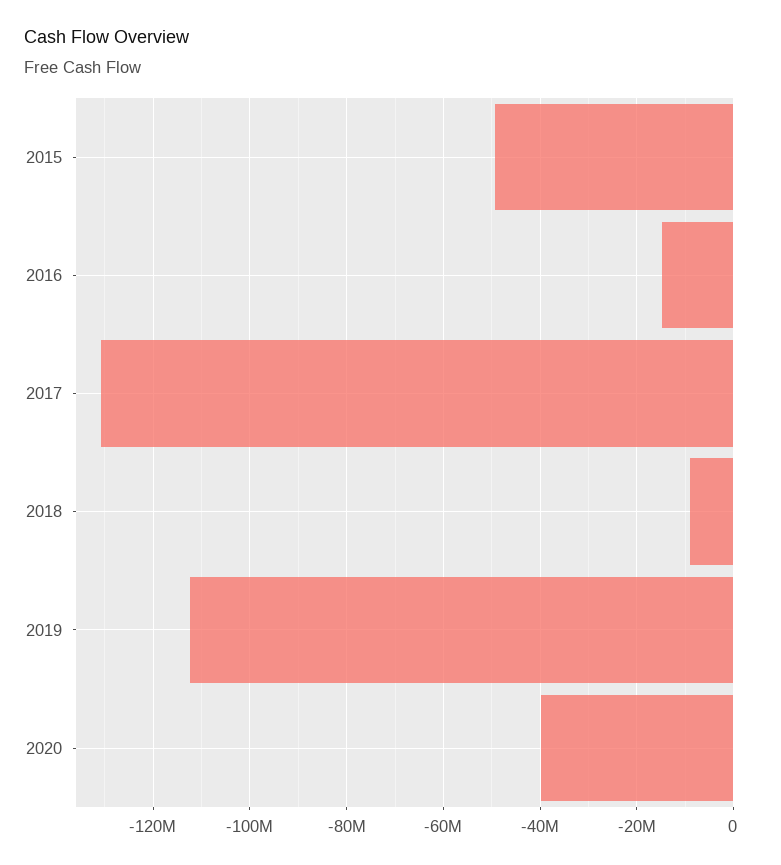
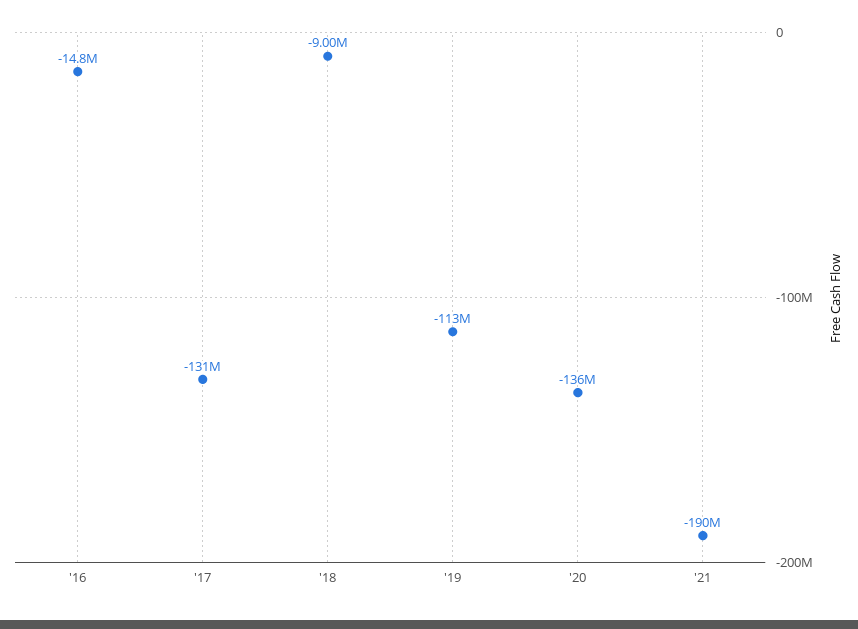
2015: -50000000 -> none
2020: -40000000 -> -136000000
'21: none -> -190000000

